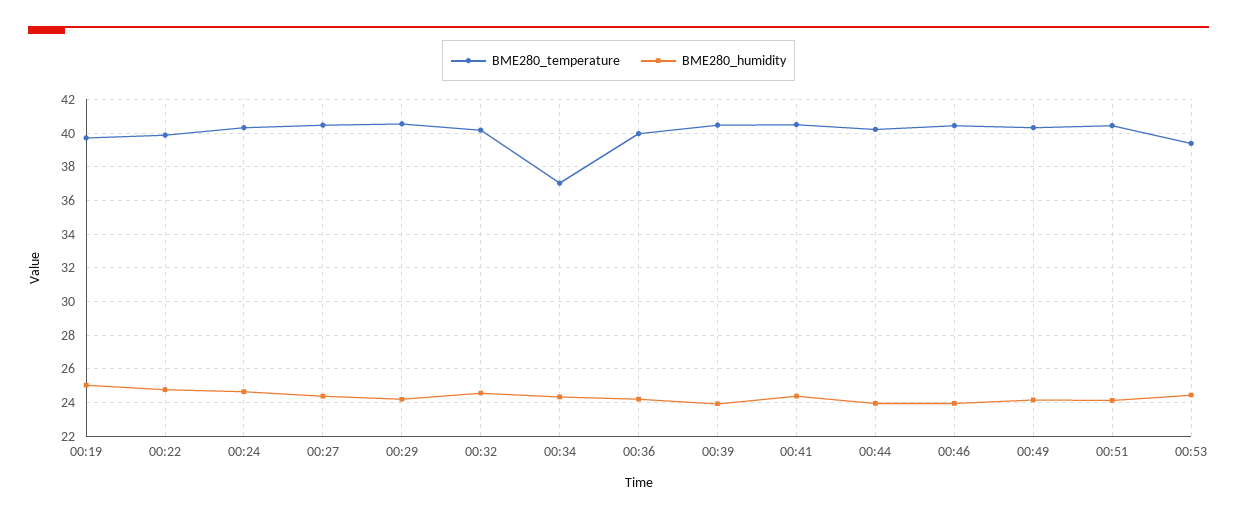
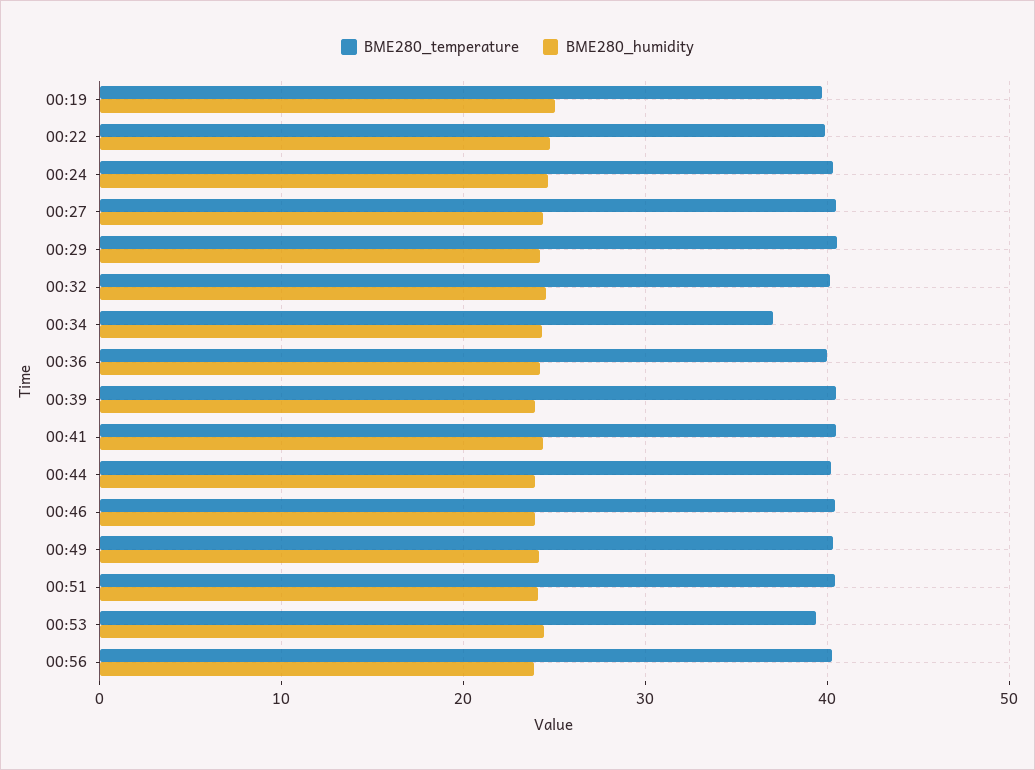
BME280_temperature, 00:56: none -> 40
BME280_humidity, 00:56: none -> 24

